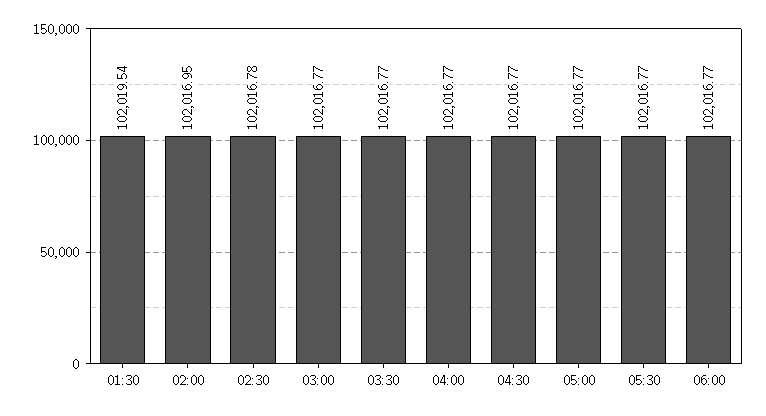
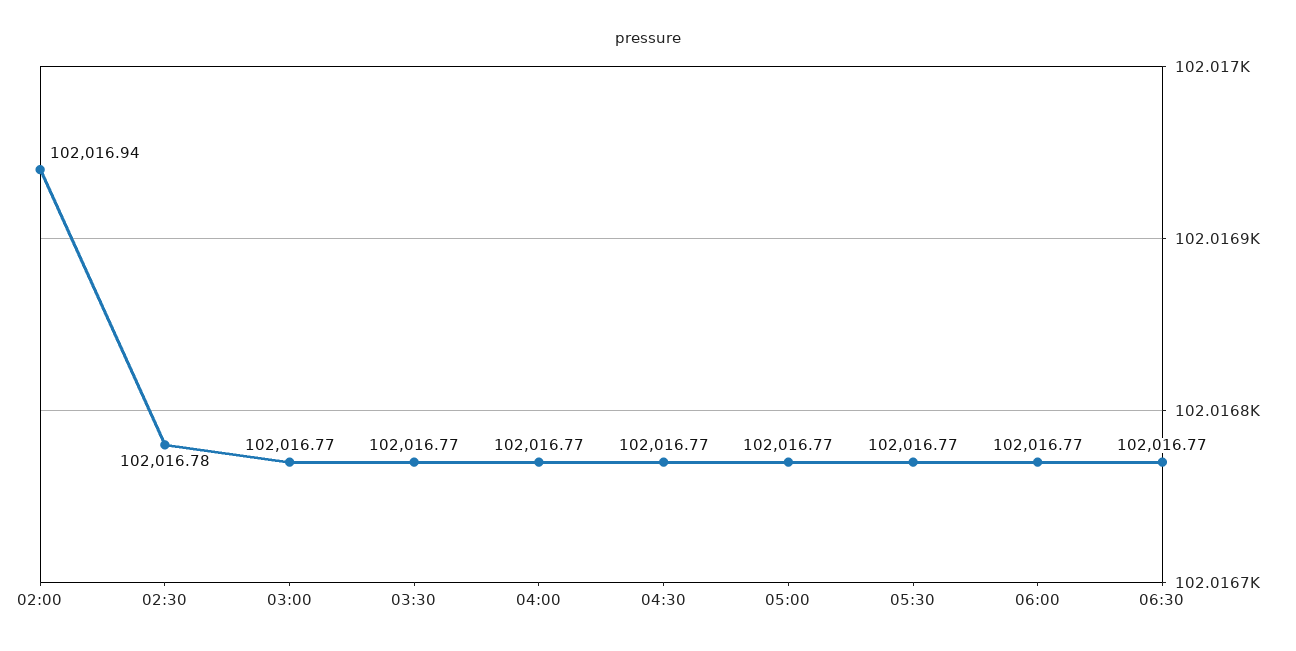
01:30: 102019.54 -> none
02:00: 102016.95 -> 102016.94
06:30: none -> 102016.77

